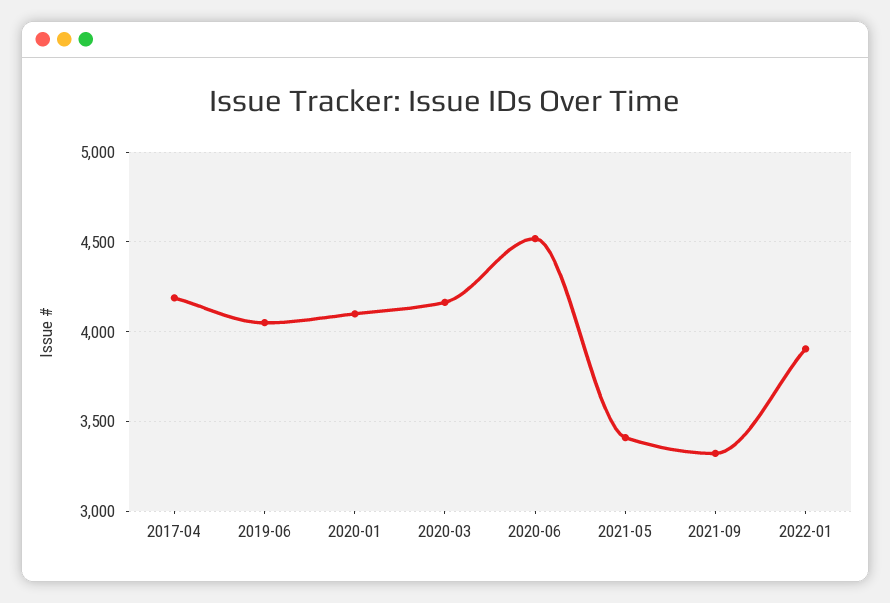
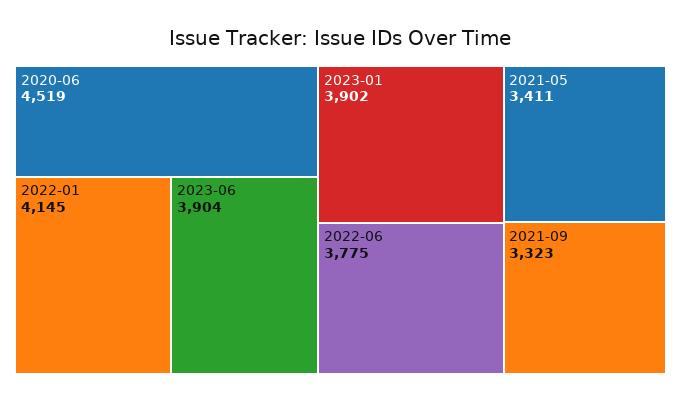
2017-04: 4200 -> none
2019-06: 4050 -> none
2020-01: 4100 -> none
2020-03: 4150 -> none
2022-01: 3900 -> 4145
2023-06: none -> 3904
2023-01: none -> 3902
2022-06: none -> 3775

